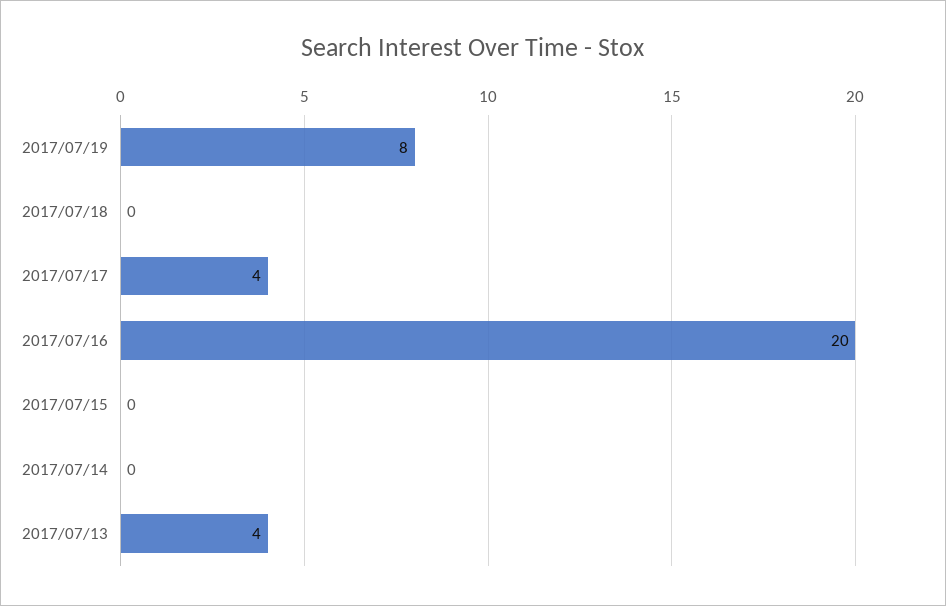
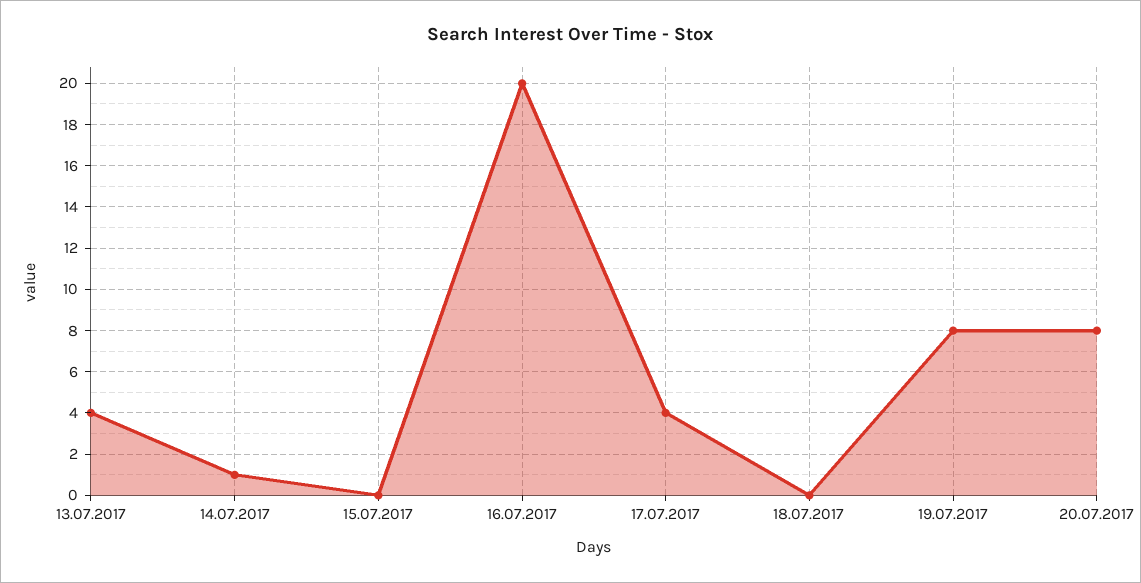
2017/07/14: 0 -> 1
20.07.2017: none -> 8

